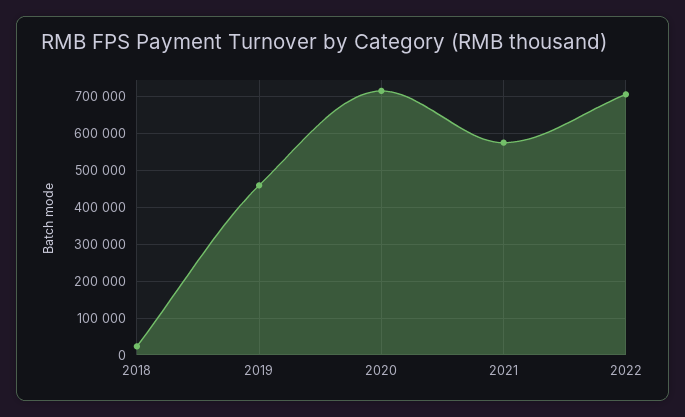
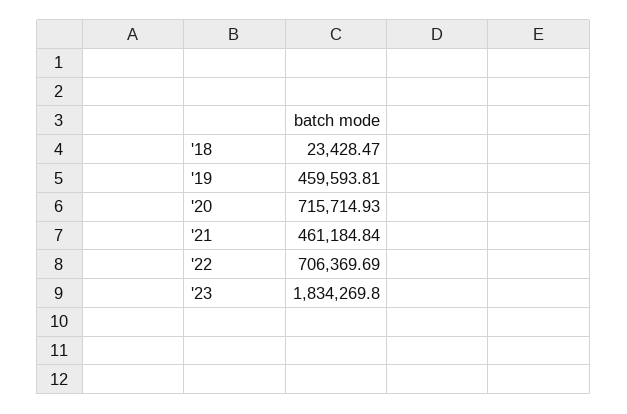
2021: 580000 -> 461184.84
'23: none -> 1834269.8

